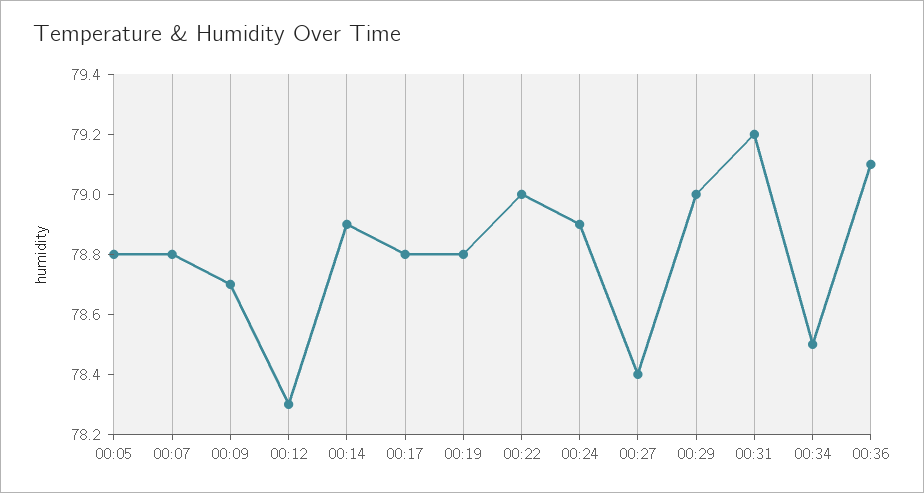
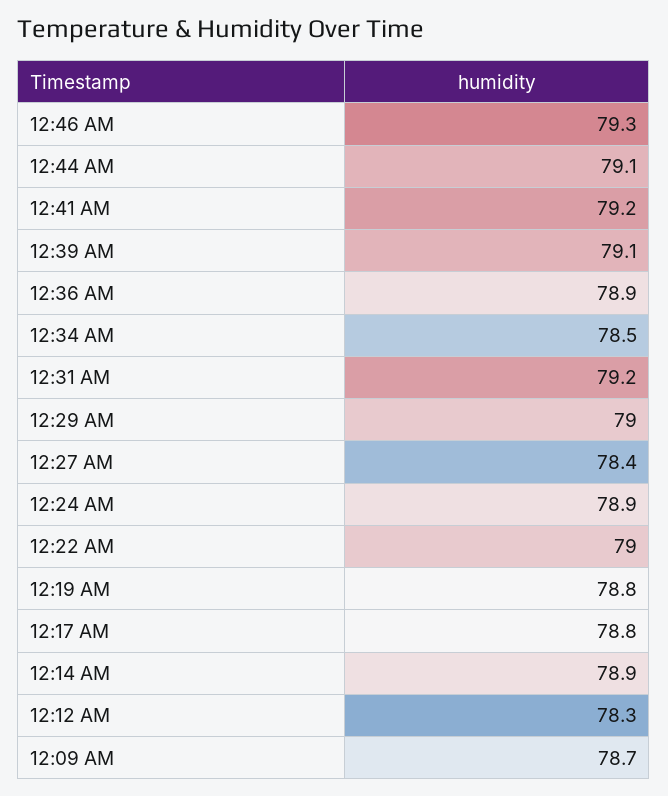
00:05: 78.8 -> none
00:07: 78.8 -> none
00:36: 79.1 -> 78.9
12:46 AM: none -> 79.3
12:44 AM: none -> 79.1
12:41 AM: none -> 79.2
12:39 AM: none -> 79.1

